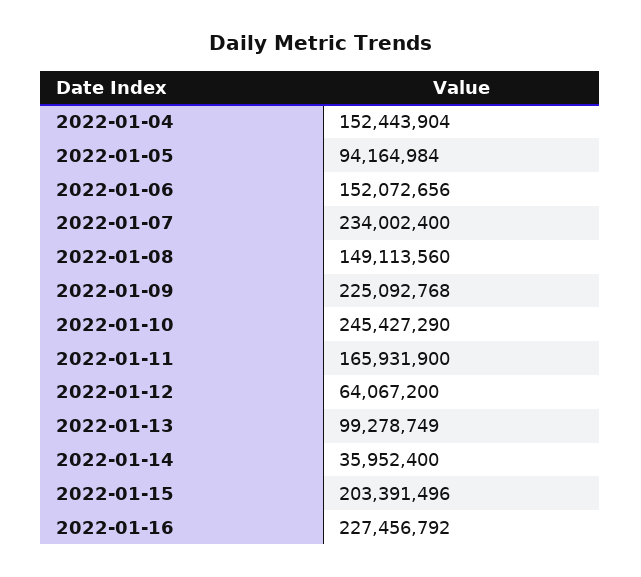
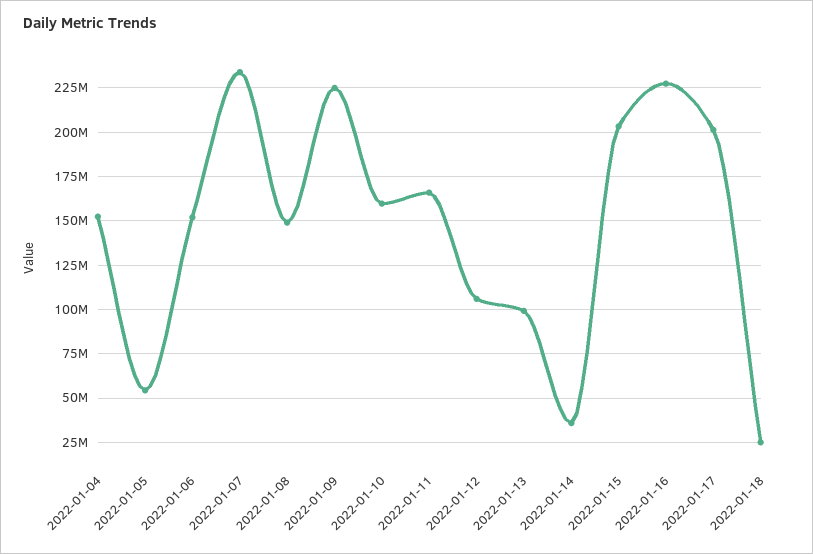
2022-01-05: 94164984 -> 55000000
2022-01-10: 245427290 -> 160000000
2022-01-12: 64067200 -> 105000000
2022-01-17: none -> 200000000
2022-01-18: none -> 25000000

